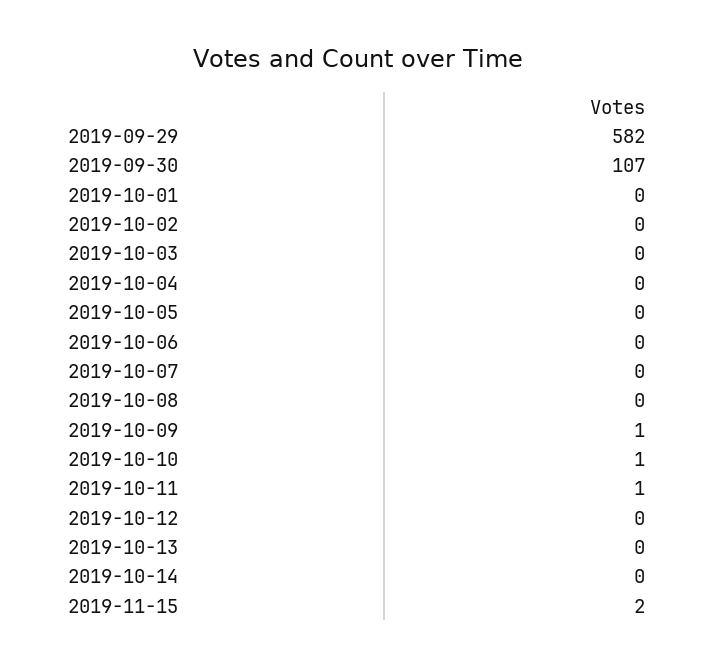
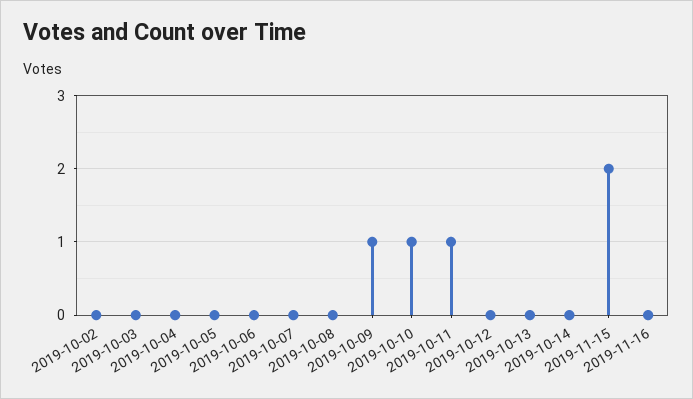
2019-09-29: 582 -> none
2019-09-30: 107 -> none
2019-10-01: 0 -> none
2019-11-16: none -> 0

